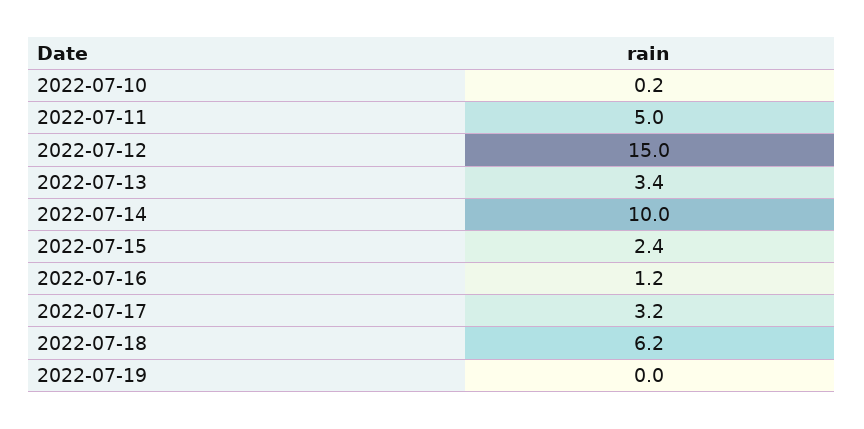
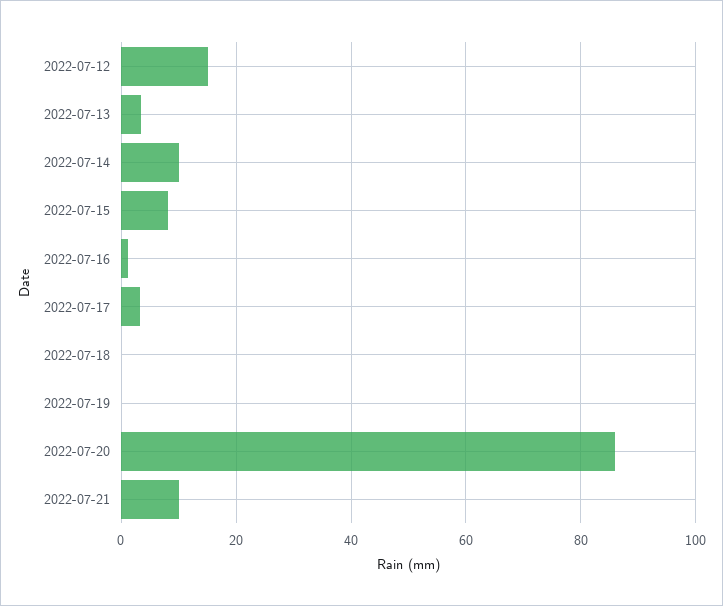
2022-07-10: 0.2 -> none
2022-07-11: 5 -> none
2022-07-15: 2.4 -> 8
2022-07-18: 6.2 -> 0
2022-07-20: none -> 86
2022-07-21: none -> 10

